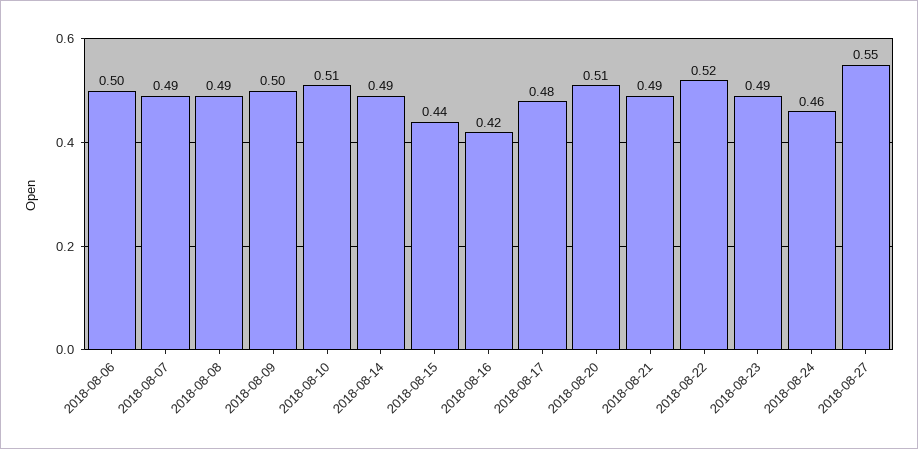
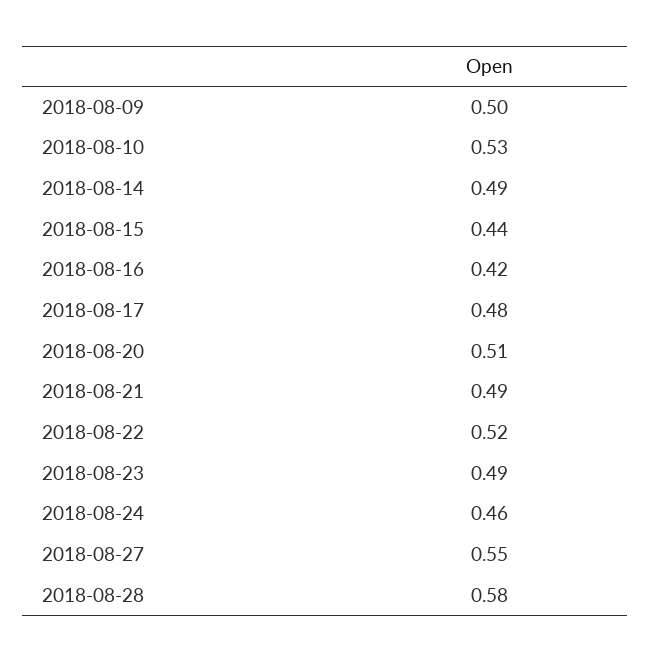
2018-08-06: 0.5 -> none
2018-08-07: 0.49 -> none
2018-08-08: 0.49 -> none
2018-08-10: 0.51 -> 0.53
2018-08-28: none -> 0.58

